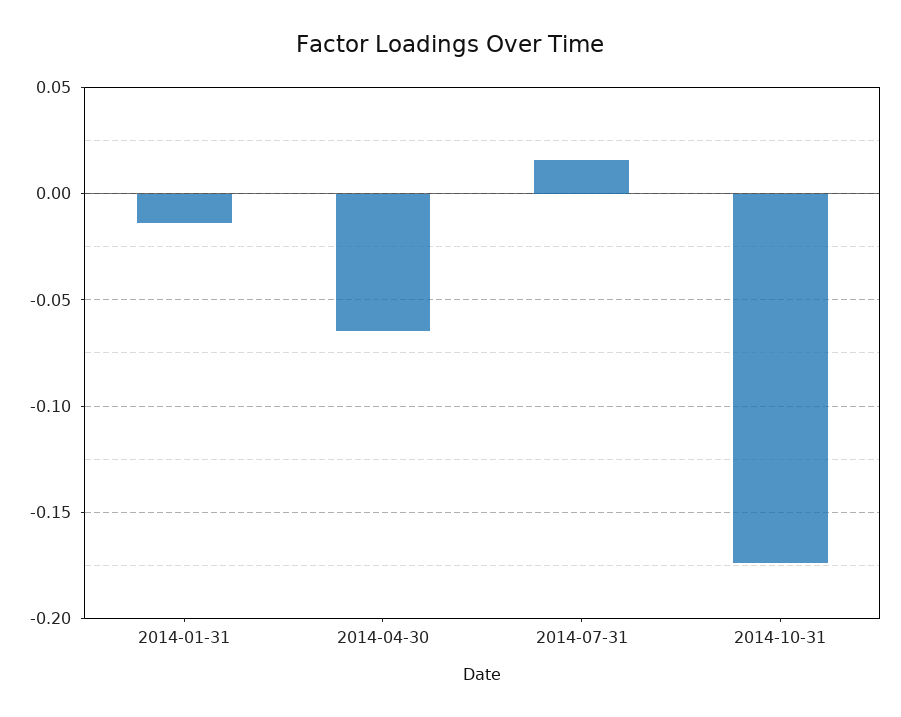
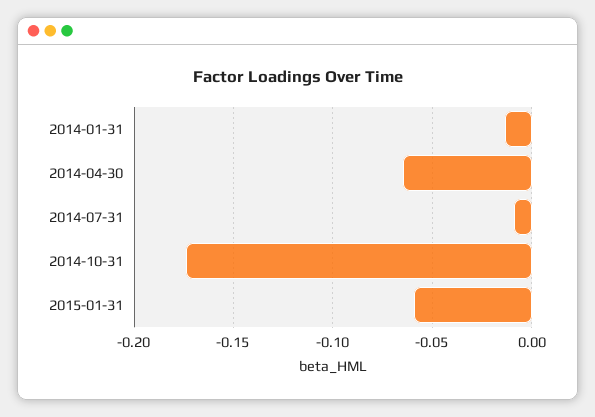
2014-07-31: 0.015 -> -0.01
2015-01-31: none -> -0.06

